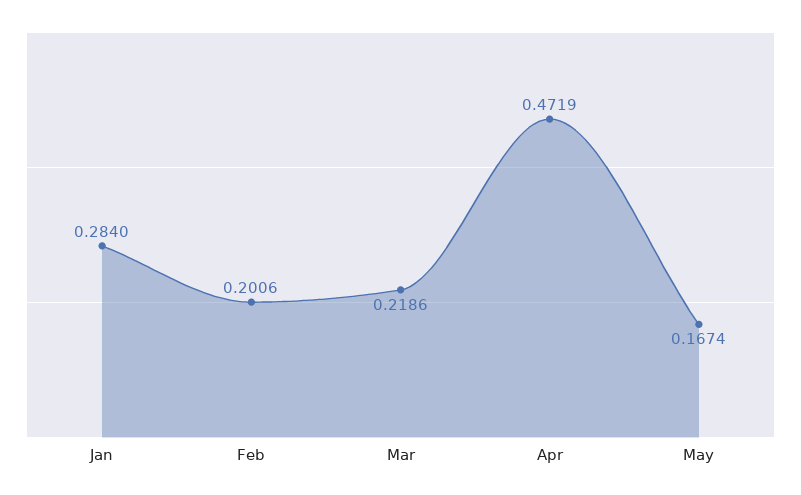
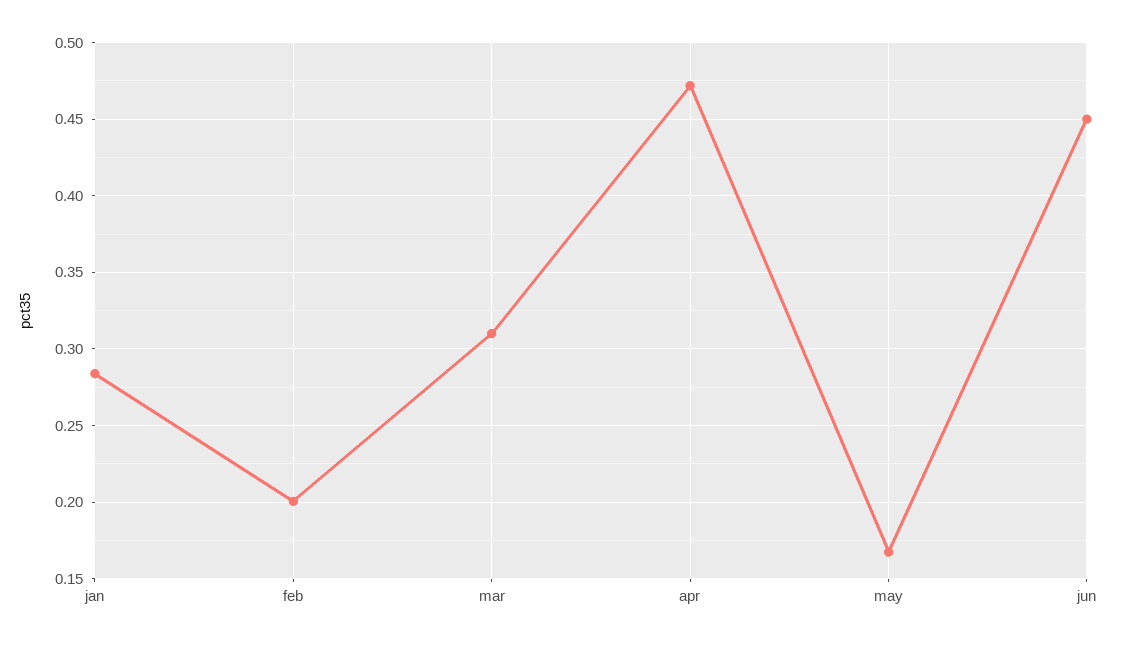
Mar: 0.2186 -> 0.31
jun: none -> 0.45

